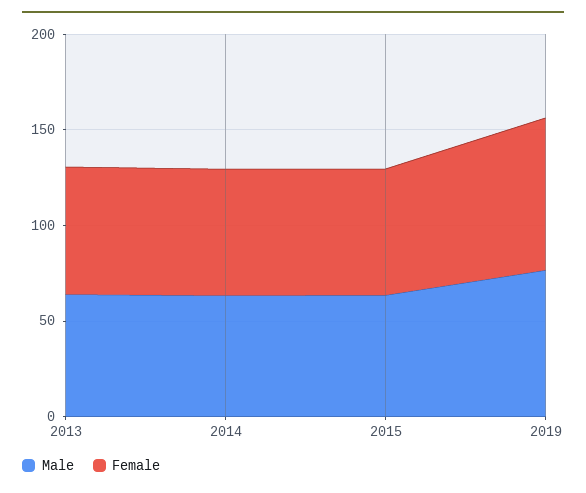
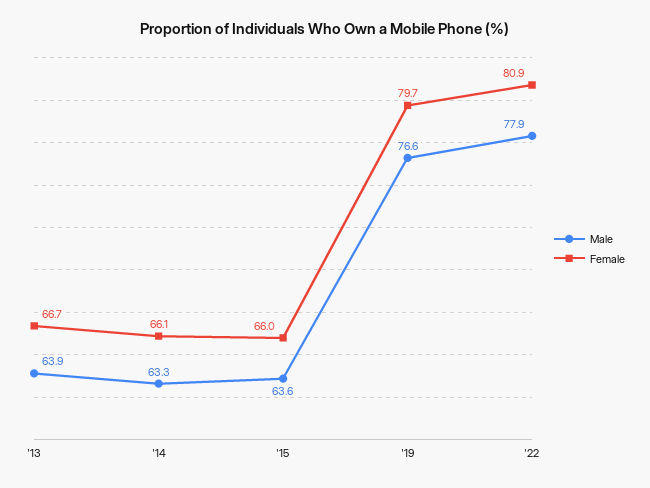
Male, '22: none -> 77.9
Female, '22: none -> 80.9

